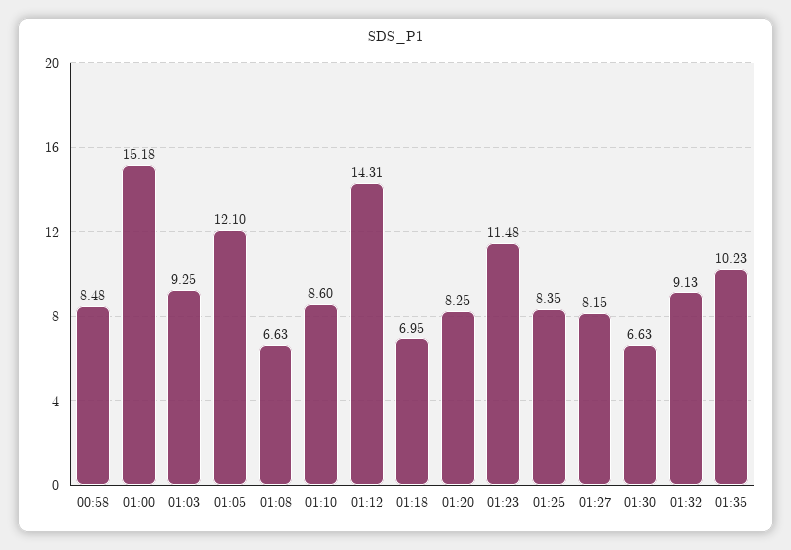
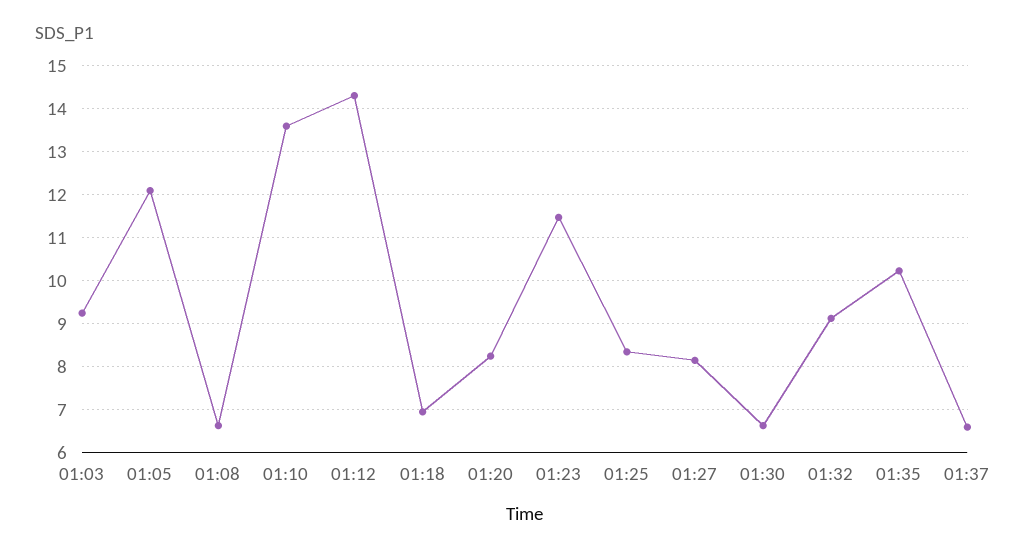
00:58: 8.48 -> none
01:00: 15.18 -> none
01:10: 8.6 -> 13.6
01:37: none -> 6.6

